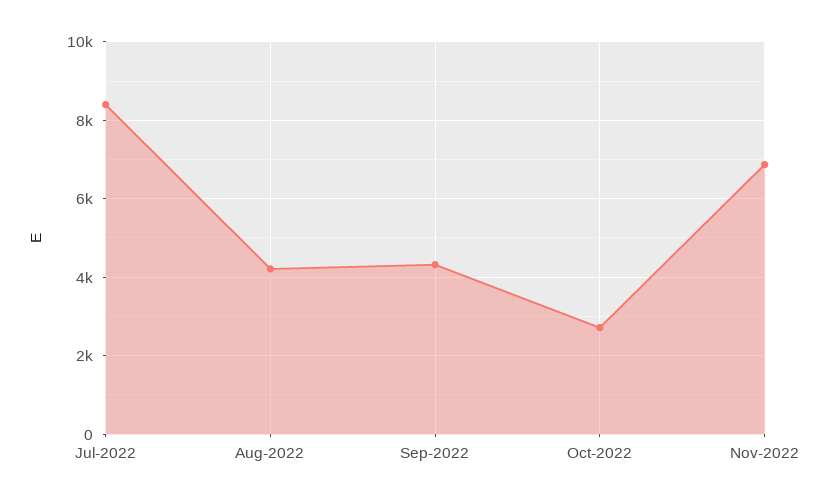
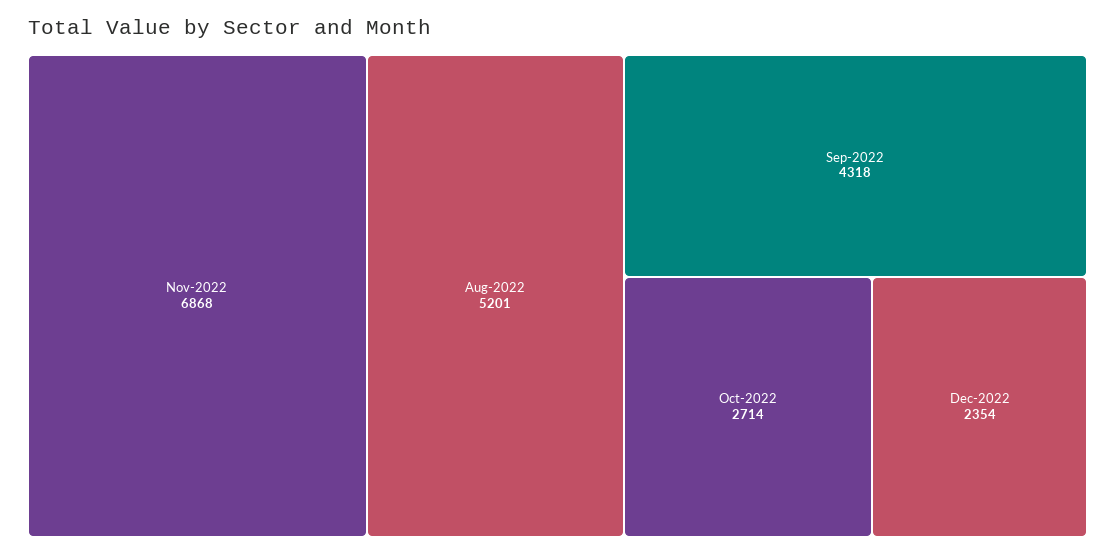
Jul-2022: 8400 -> none
Aug-2022: 4200 -> 5201
Dec-2022: none -> 2354

